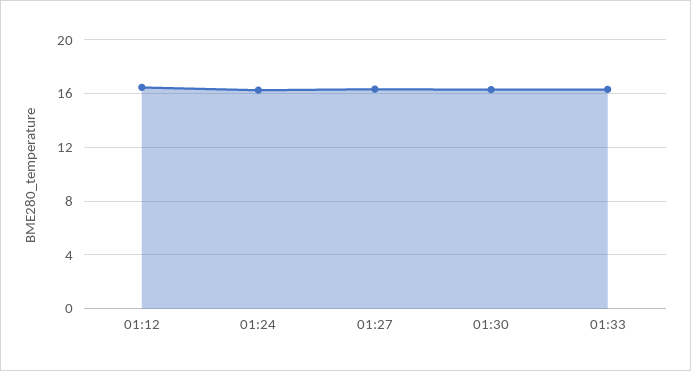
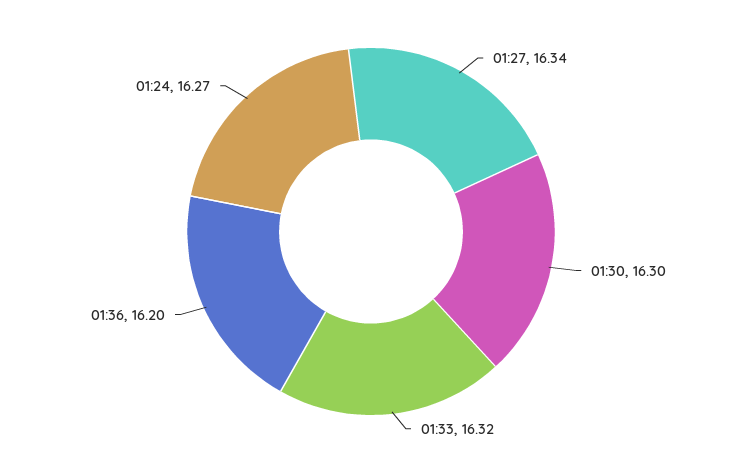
01:12: 16.5 -> none
01:36: none -> 16.2

